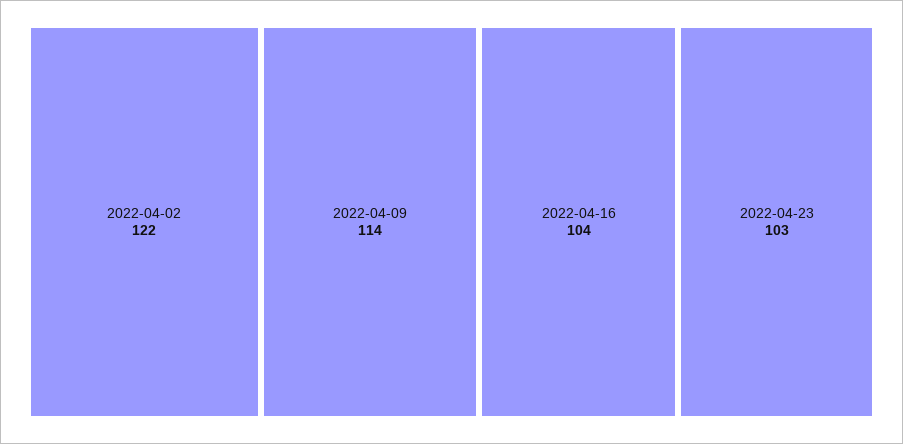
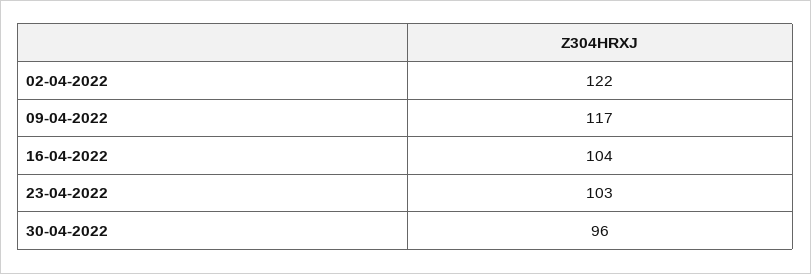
2022-04-09: 114 -> 117
30-04-2022: none -> 96

